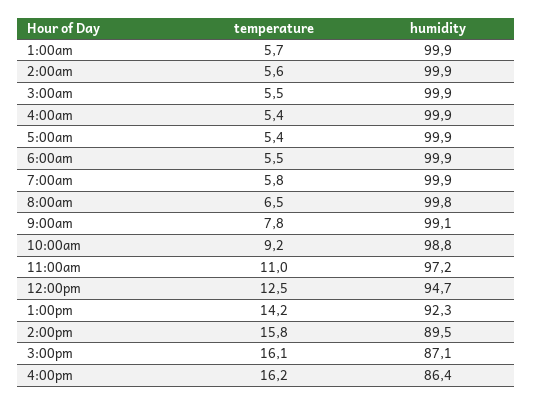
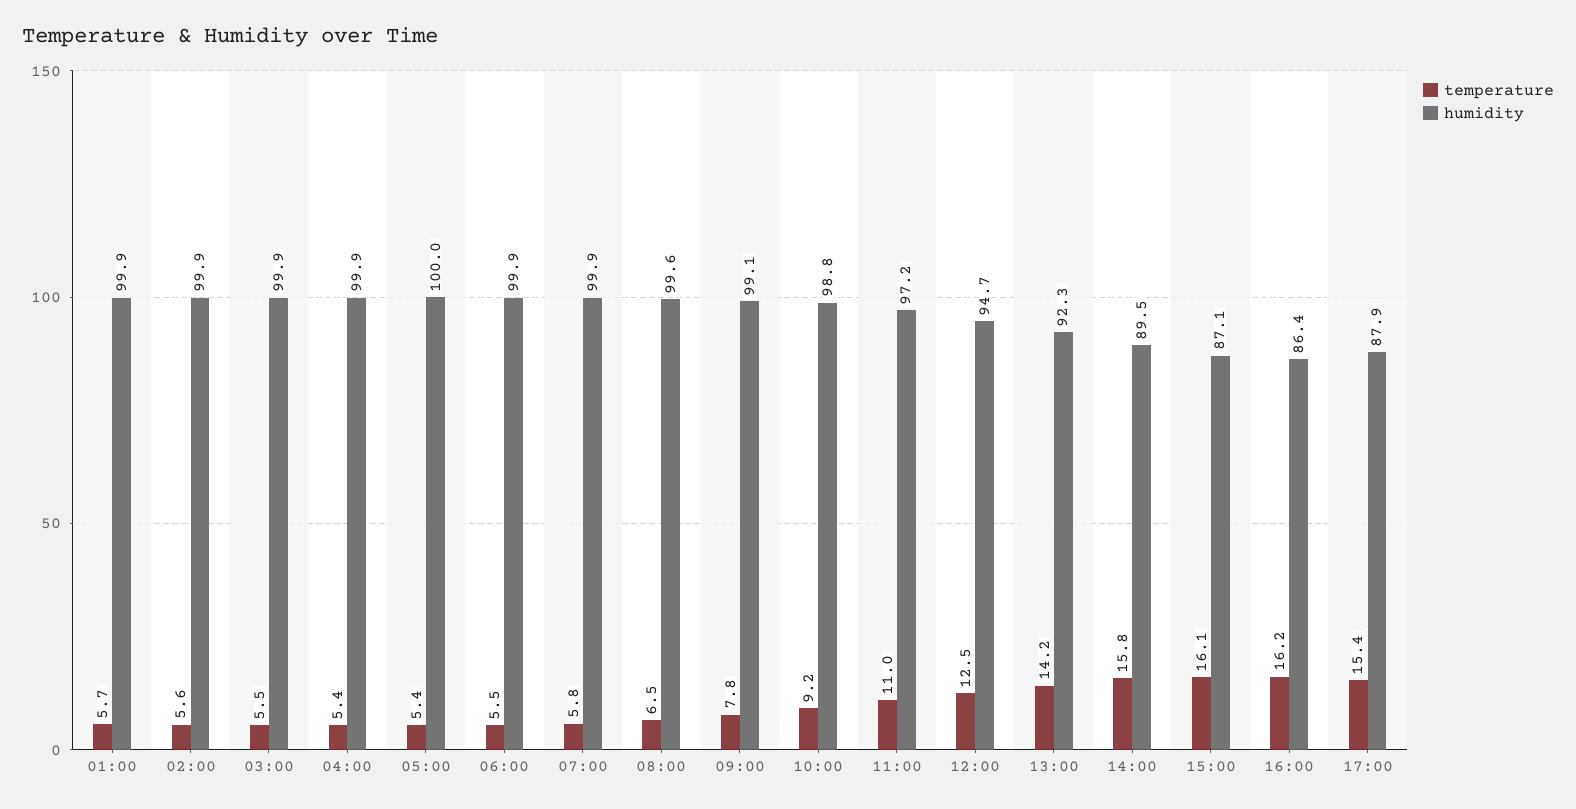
humidity, 5:00am: 99.9 -> 100
humidity, 8:00am: 99.8 -> 99.6
temperature, 17:00: none -> 15.4
humidity, 17:00: none -> 87.9

